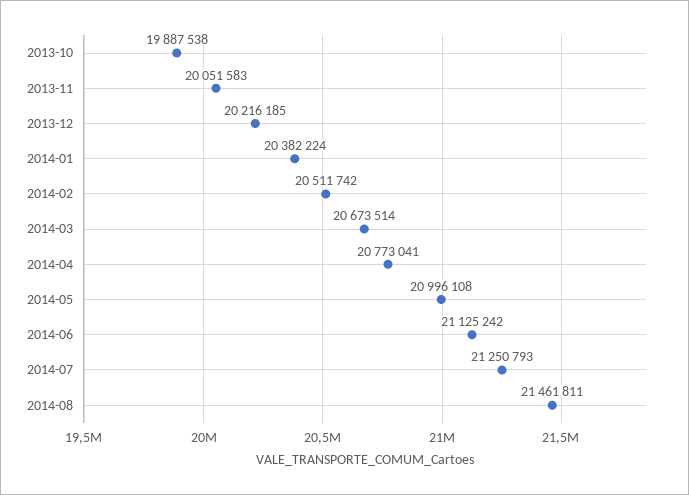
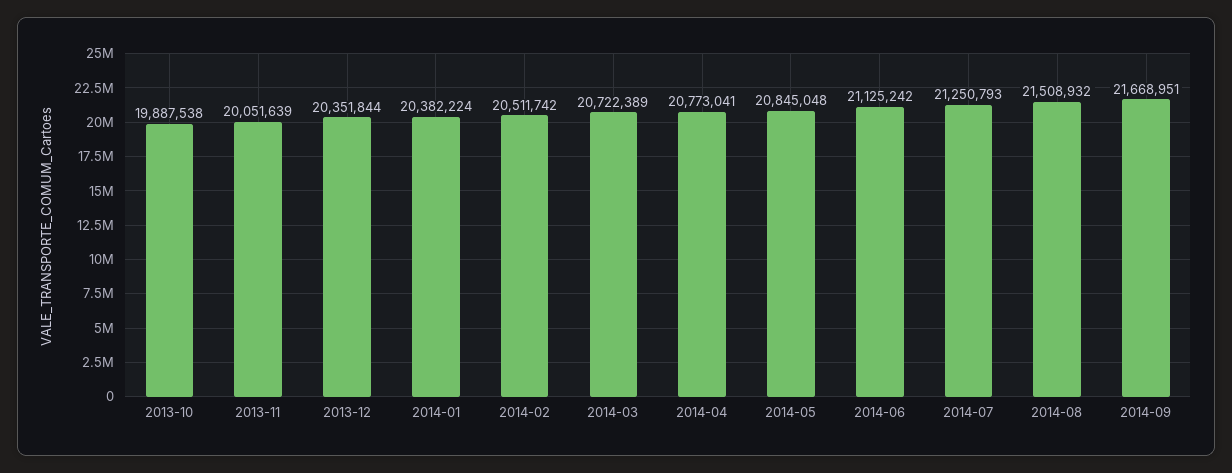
2013-11: 20051583 -> 20051639
2013-12: 20216185 -> 20351844
2014-03: 20673514 -> 20722389
2014-05: 20996108 -> 20845048
2014-08: 21461811 -> 21508932
2014-09: none -> 21668951

